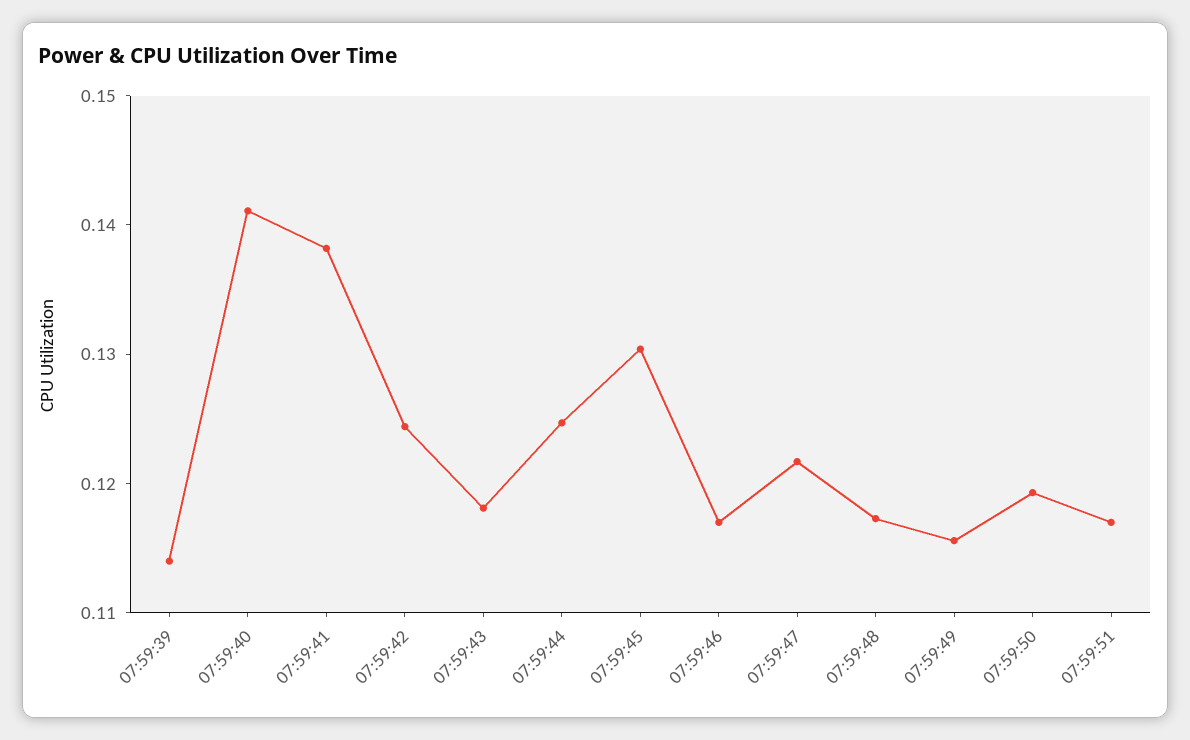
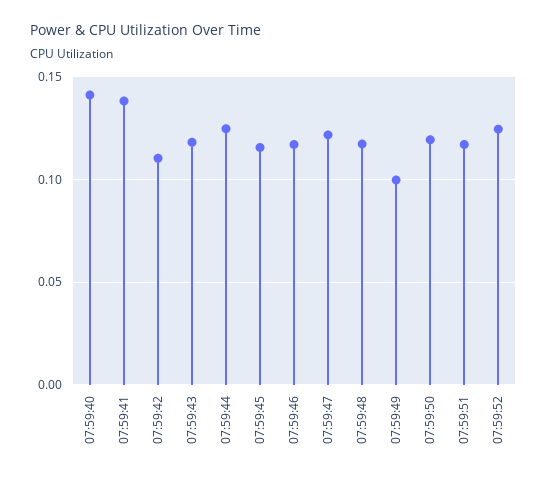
07:59:39: 0.114 -> none
07:59:42: 0.124 -> 0.11
07:59:45: 0.13 -> 0.115
07:59:49: 0.116 -> 0.1
07:59:52: none -> 0.125

